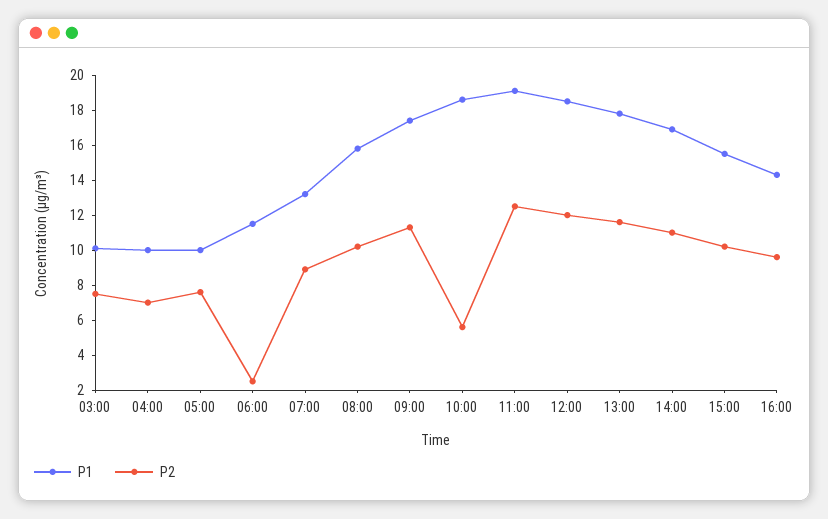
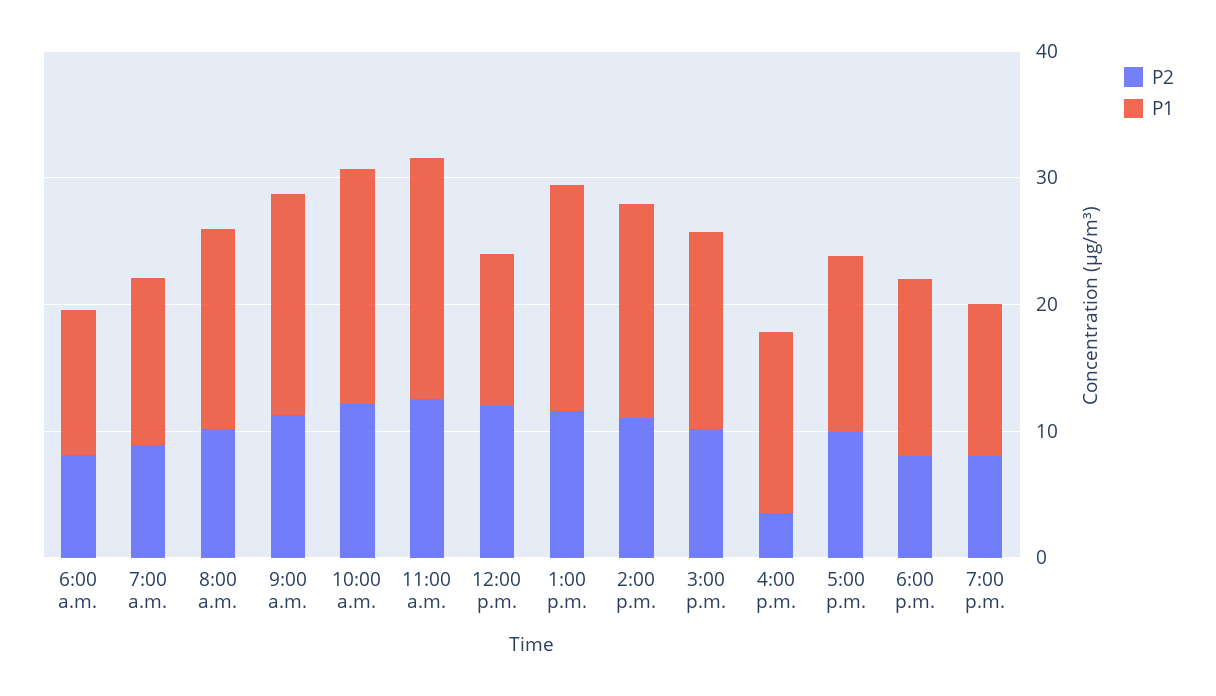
P1, 03:00: 10 -> none
P2, 03:00: 7.5 -> none
P1, 04:00: 10 -> none
P2, 04:00: 7 -> none
P1, 05:00: 10 -> none
P2, 05:00: 7.5 -> none
P2, 06:00: 2.5 -> 8
P2, 10:00: 5.5 -> 12
P1, 12:00: 18.5 -> 12
P2, 16:00: 9.5 -> 4
P2, 5:00 p.m.: none -> 10
P1, 5:00 p.m.: none -> 14
P2, 6:00 p.m.: none -> 8
P1, 6:00 p.m.: none -> 14
P2, 7:00 p.m.: none -> 8
P1, 7:00 p.m.: none -> 12

